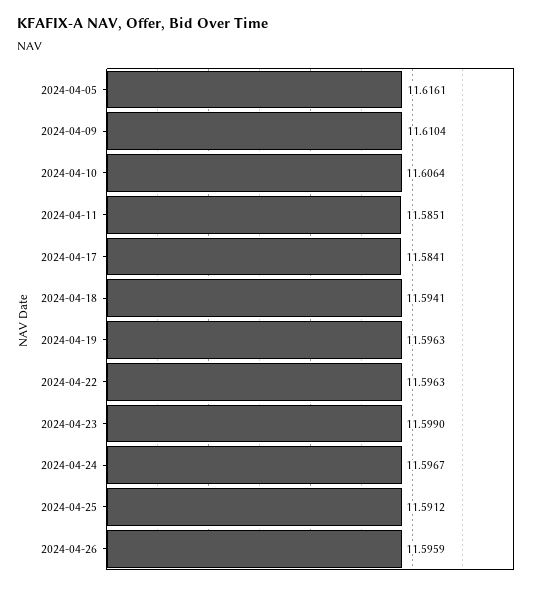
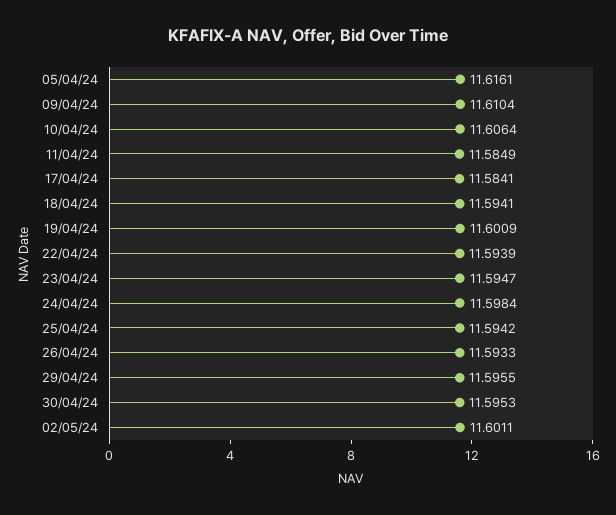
2024-04-11: 11.5851 -> 11.5849
2024-04-19: 11.5963 -> 11.6009
2024-04-22: 11.5963 -> 11.5939
2024-04-23: 11.599 -> 11.5947
2024-04-24: 11.5967 -> 11.5984
2024-04-25: 11.5912 -> 11.5942
2024-04-26: 11.5959 -> 11.5933
29/04/24: none -> 11.5955
30/04/24: none -> 11.5953
02/05/24: none -> 11.6011

